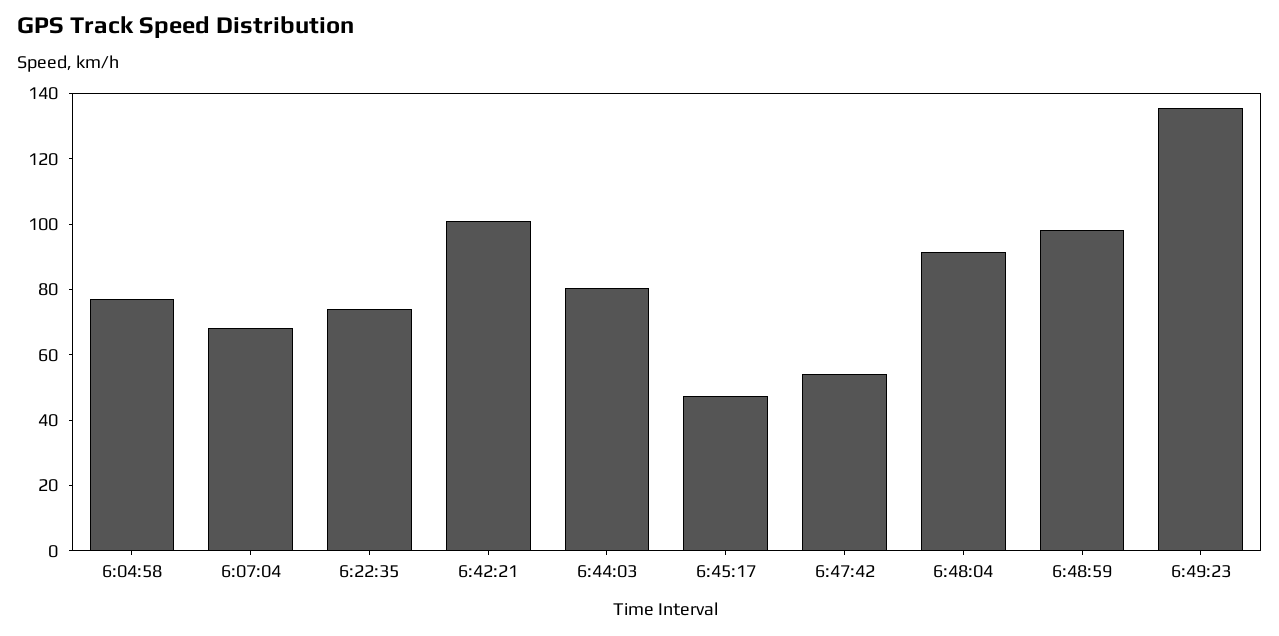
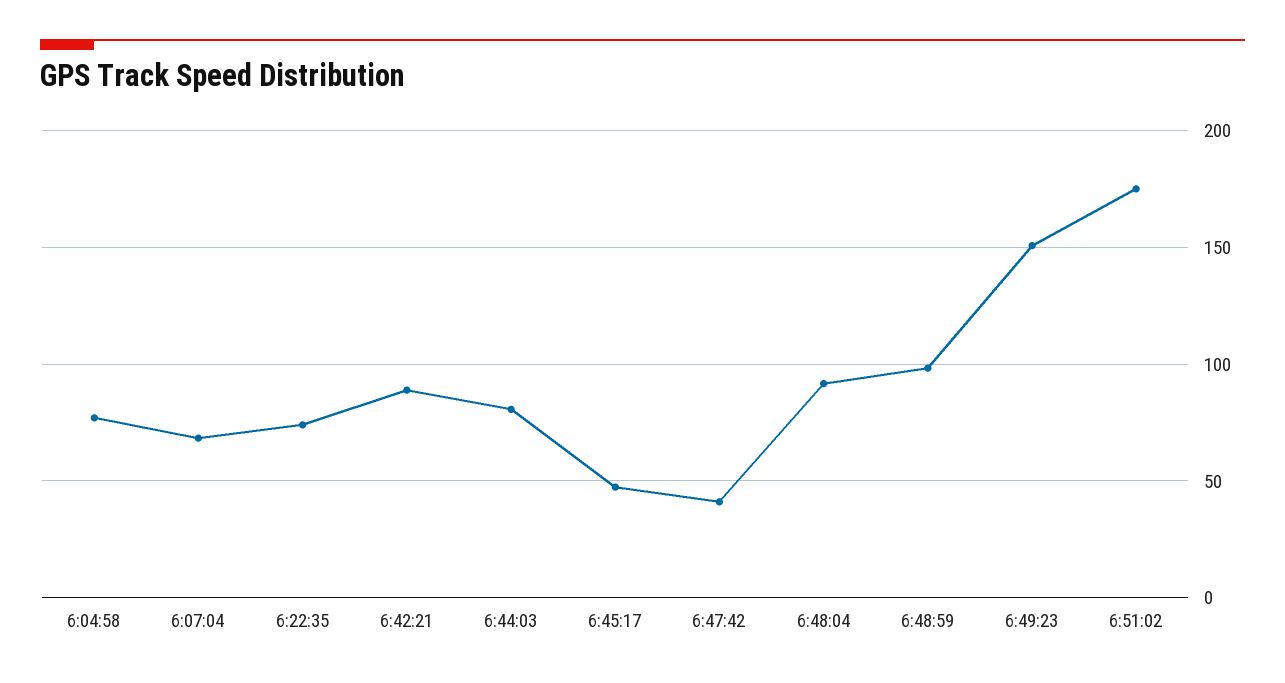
6:42:21: 100 -> 90
6:47:42: 55 -> 40
6:49:23: 135 -> 150
6:51:02: none -> 175

